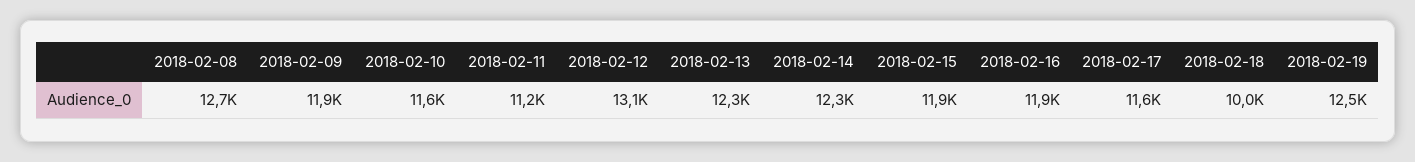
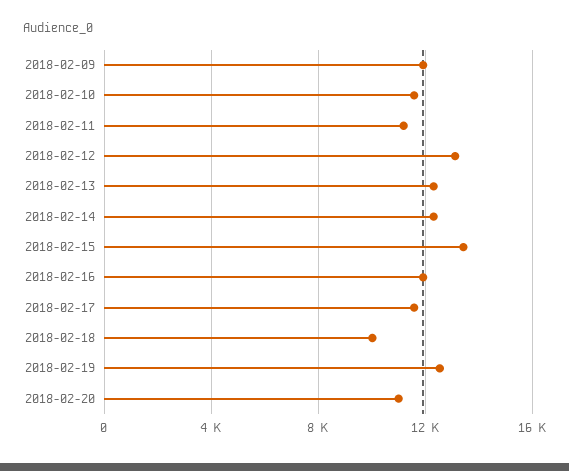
2018-02-08: 12700 -> none
2018-02-15: 11900 -> 13500
2018-02-20: none -> 11000

